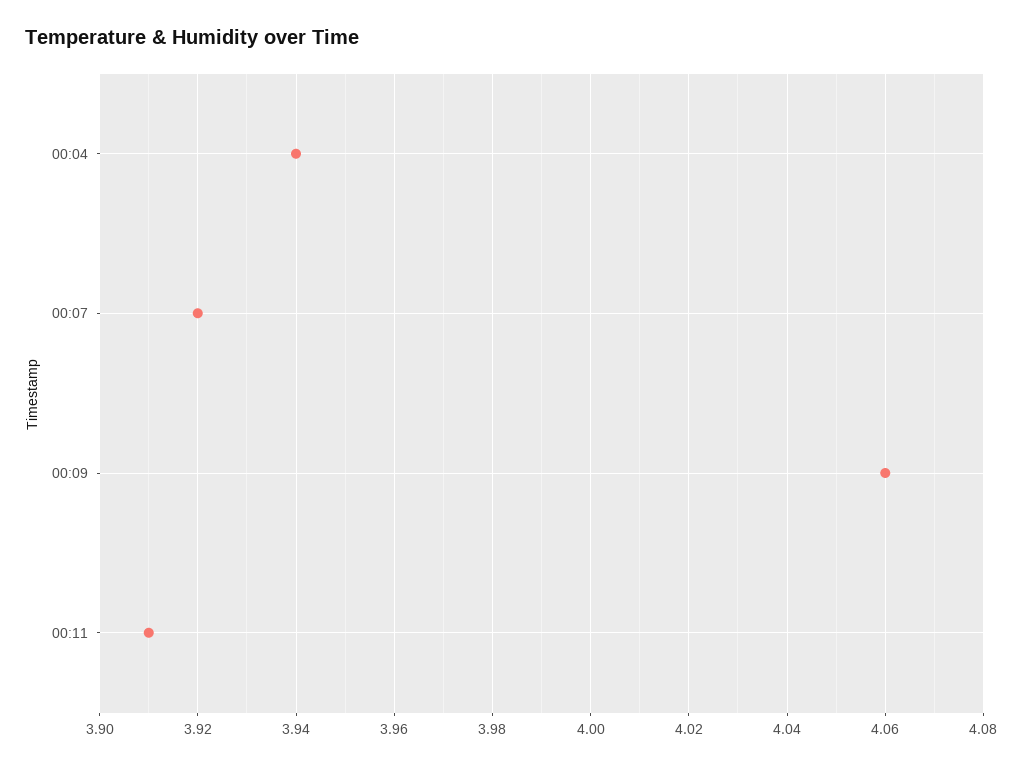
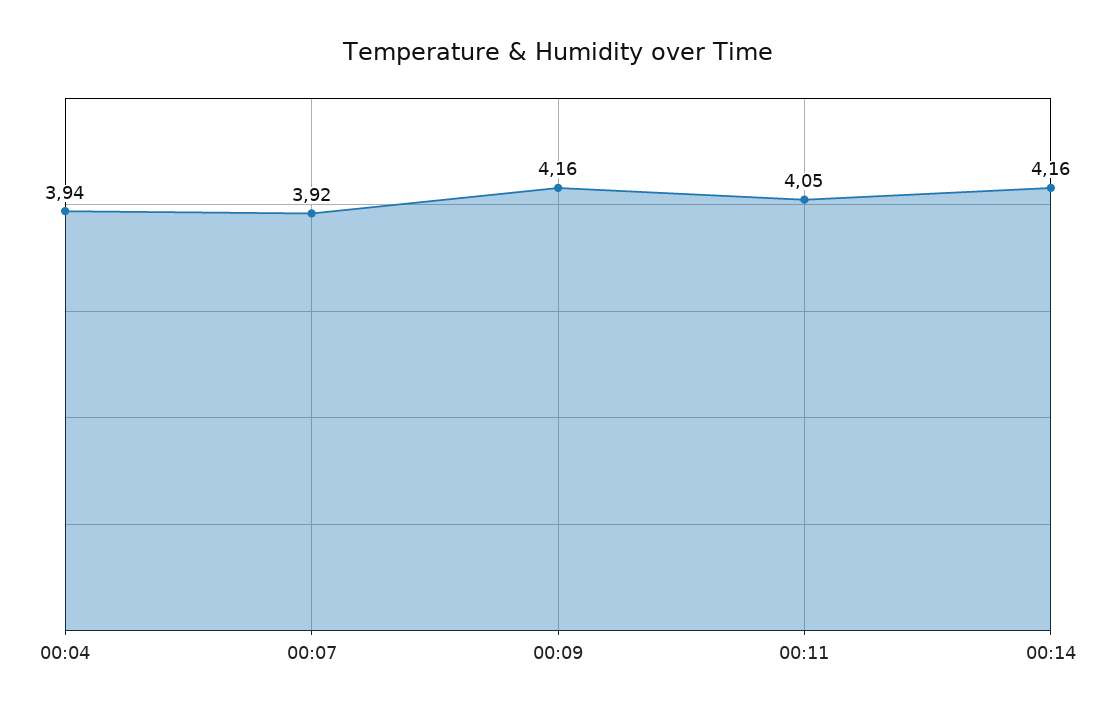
00:09: 4.06 -> 4.16
00:11: 3.91 -> 4.05
00:14: none -> 4.16

